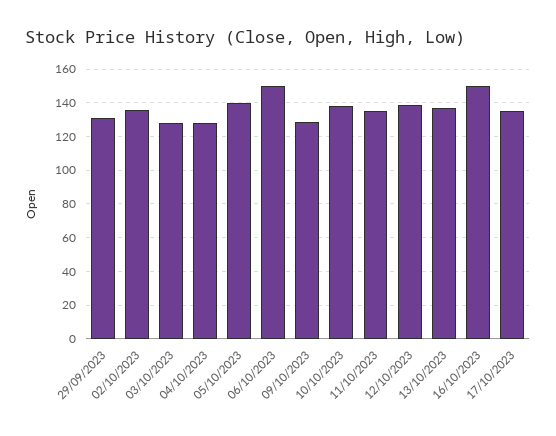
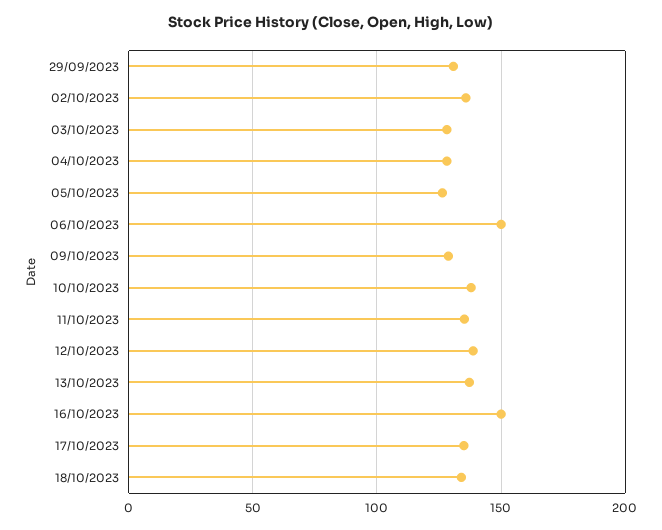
05/10/2023: 140 -> 125
18/10/2023: none -> 135

